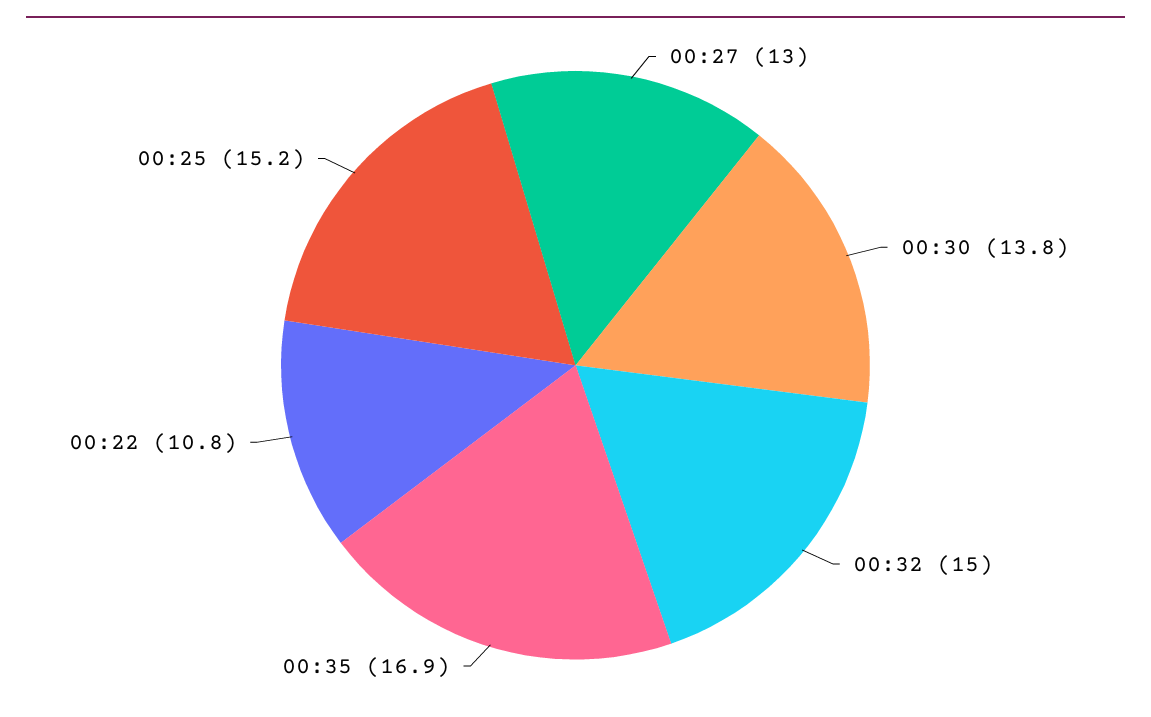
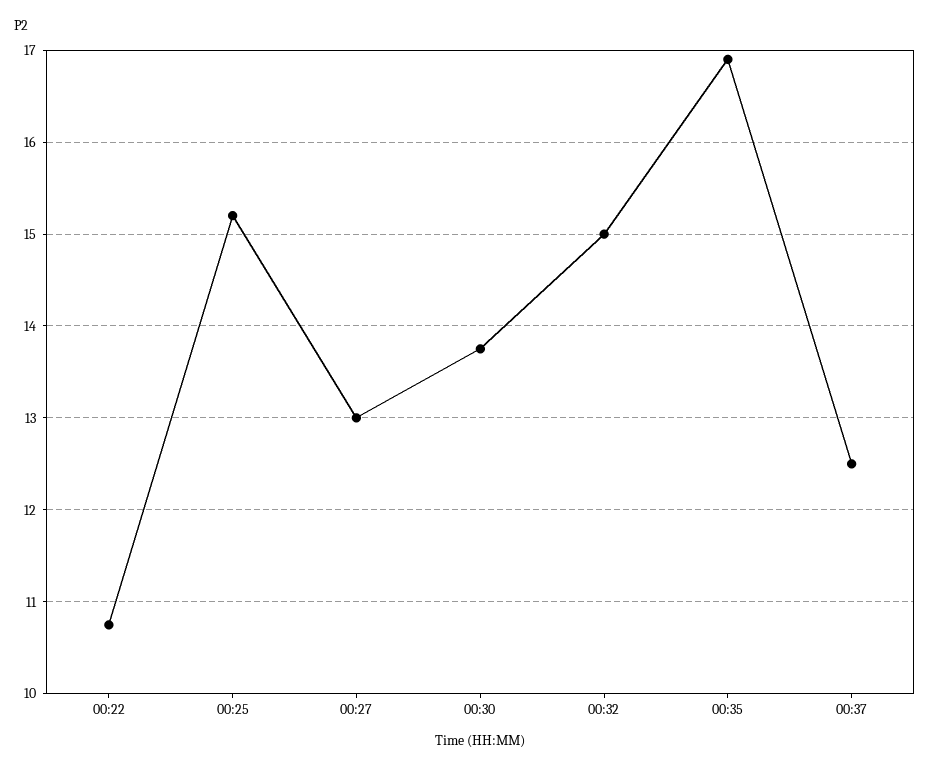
00:37: none -> 12.5

